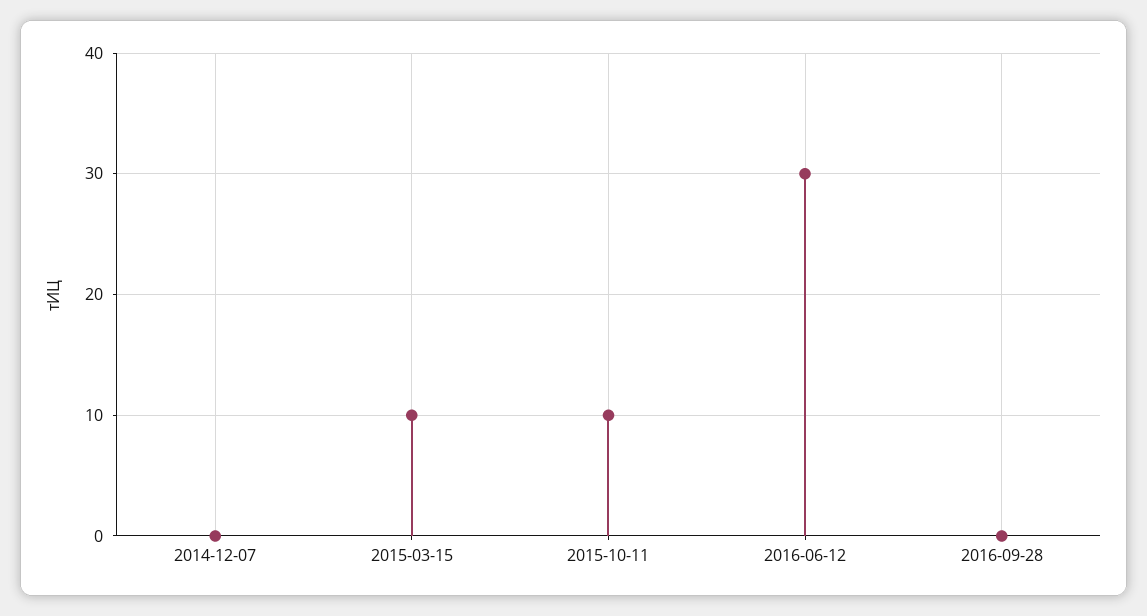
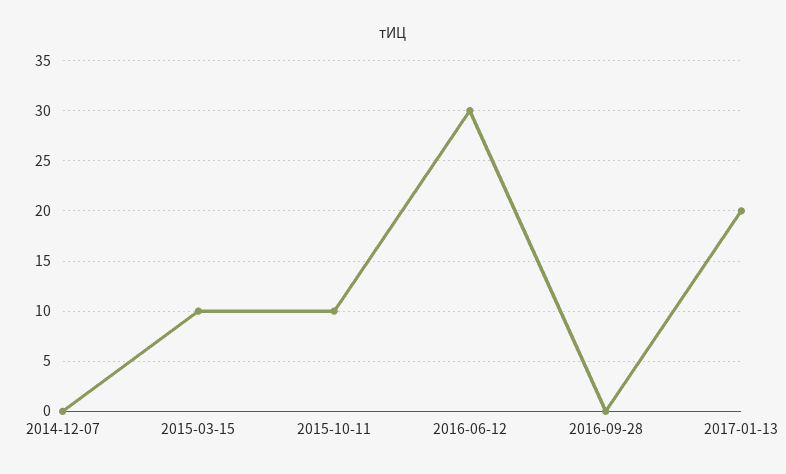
2017-01-13: none -> 20

